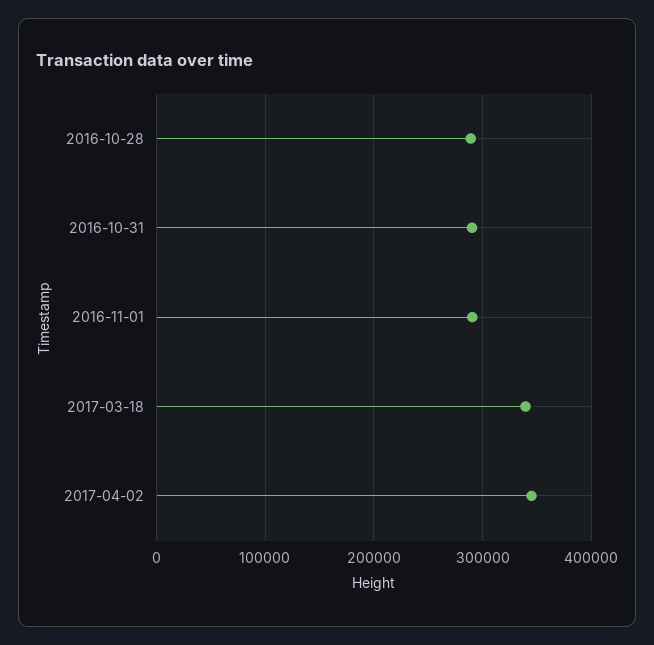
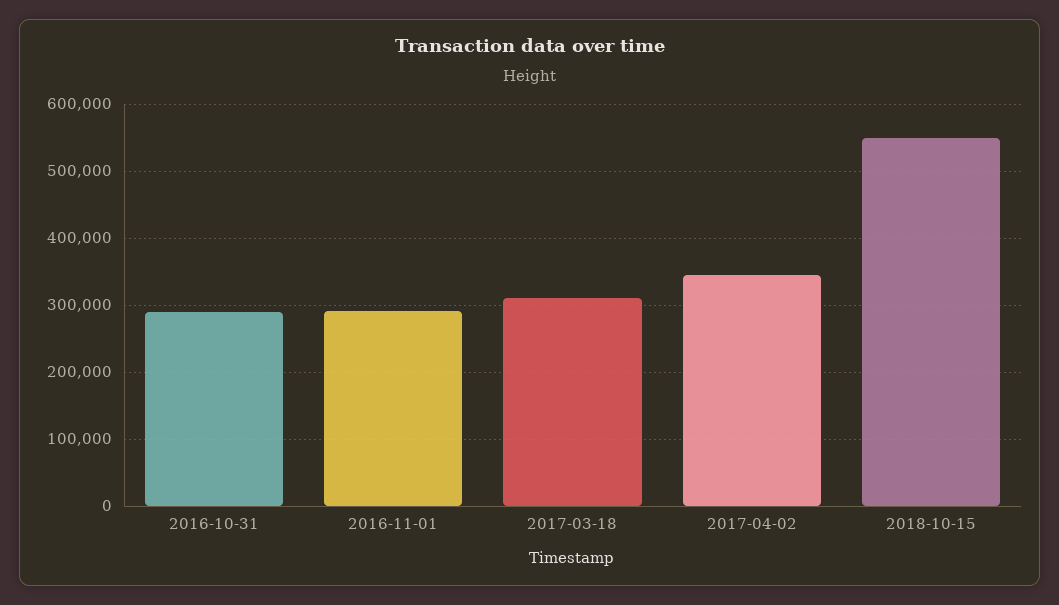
2016-10-28: 290000 -> none
2017-03-18: 340000 -> 310000
2018-10-15: none -> 550000

